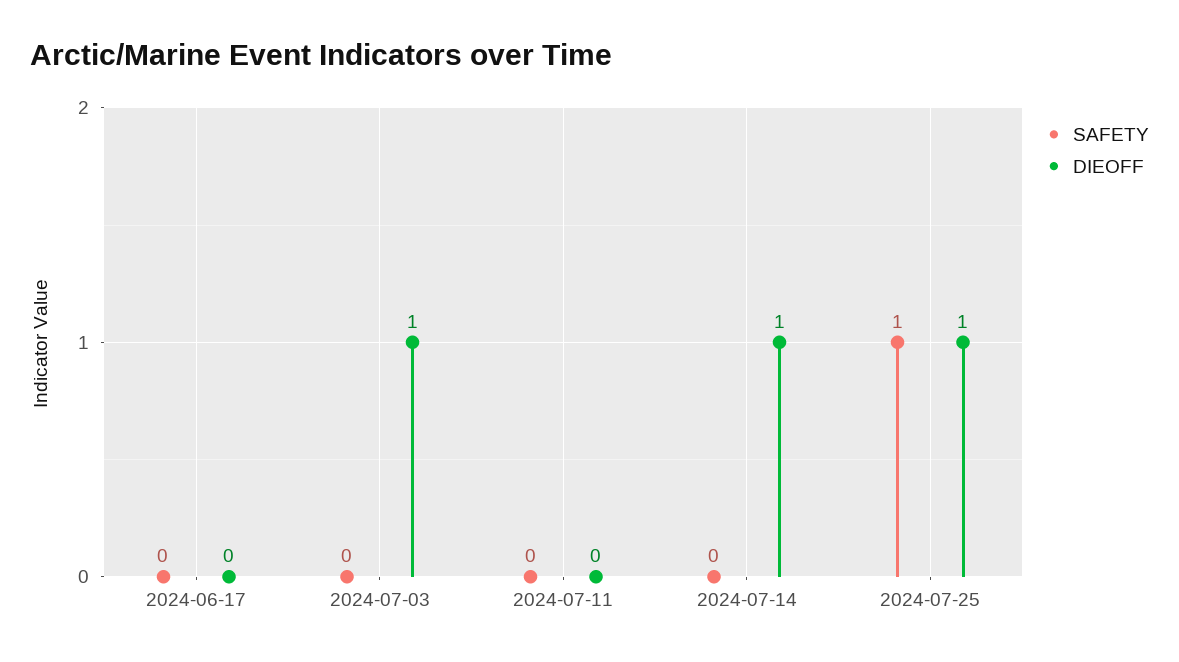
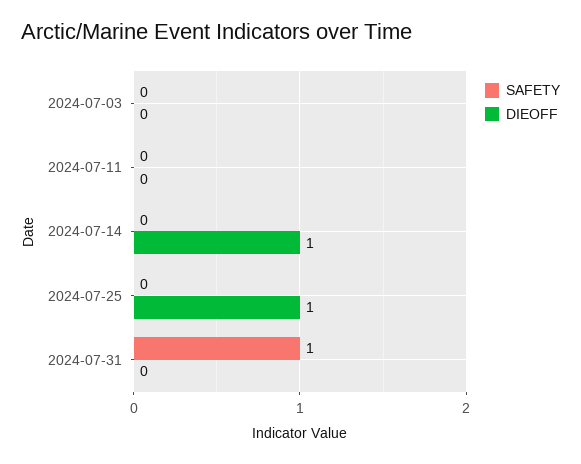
SAFETY, 2024-06-17: 0 -> none
DIEOFF, 2024-06-17: 0 -> none
DIEOFF, 2024-07-03: 1 -> 0
SAFETY, 2024-07-25: 1 -> 0
SAFETY, 2024-07-31: none -> 1
DIEOFF, 2024-07-31: none -> 0

